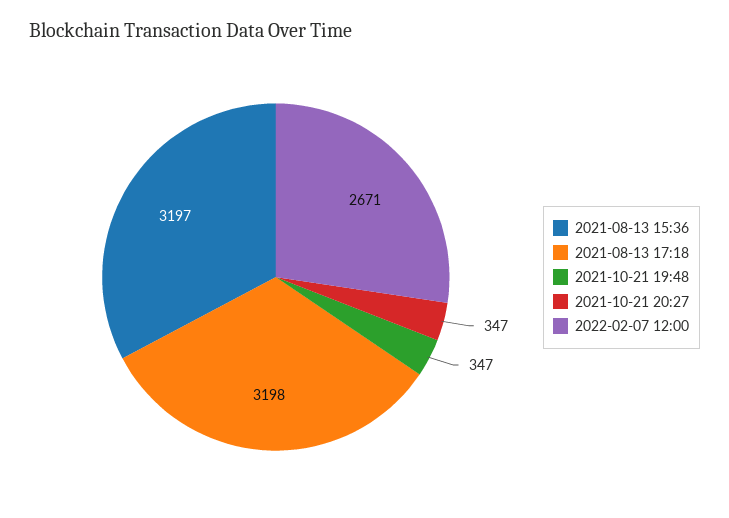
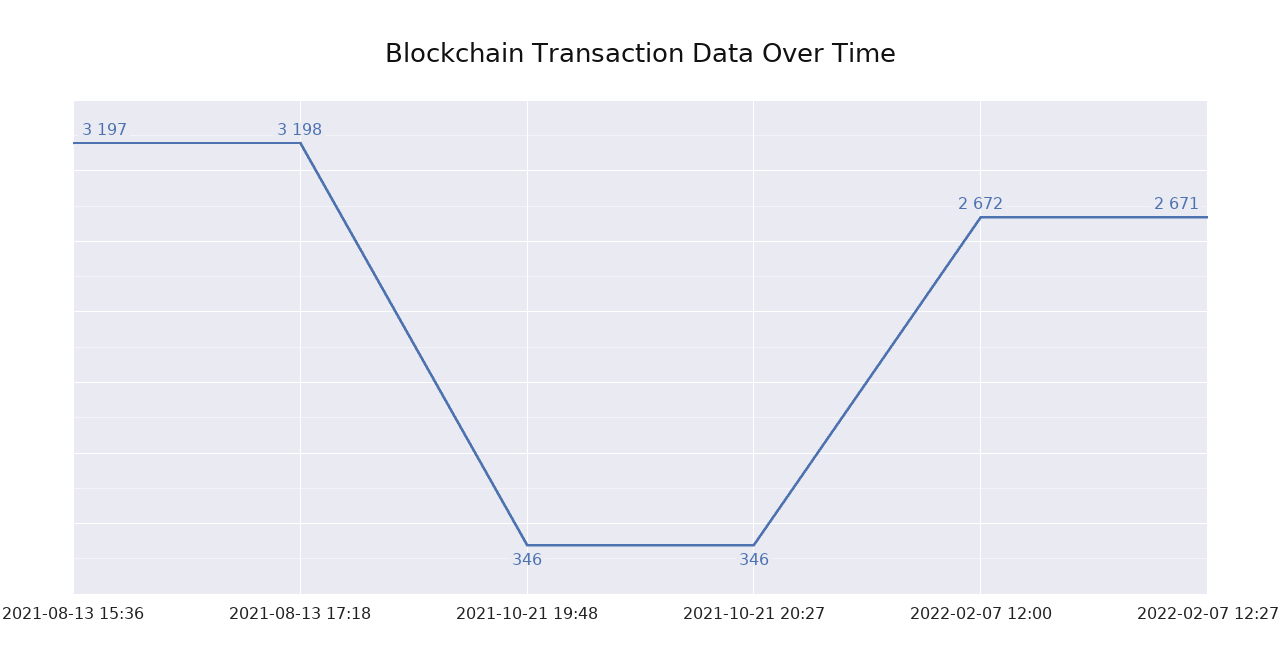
2021-10-21 19:48: 347 -> 346
2021-10-21 20:27: 347 -> 346
2022-02-07 12:00: 2671 -> 2672
2022-02-07 12:27: none -> 2671

